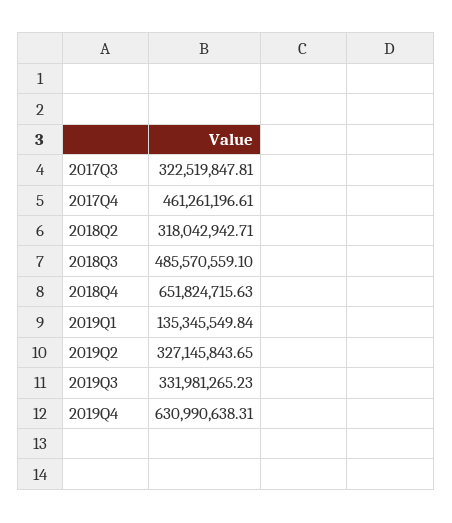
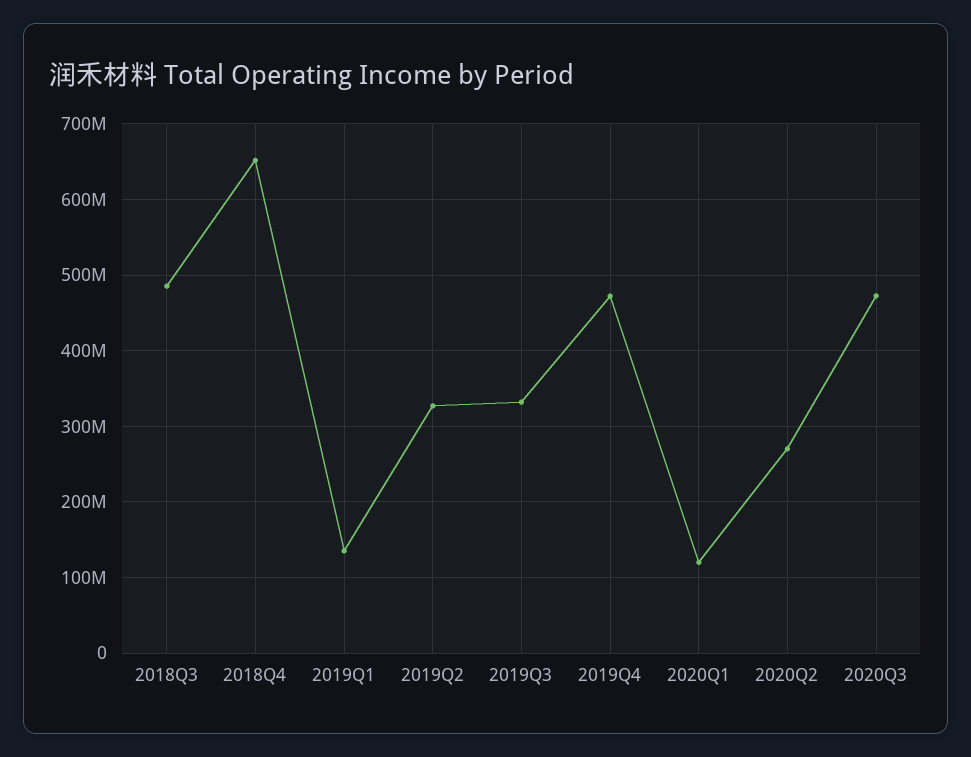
2017Q3: 322519847.81 -> none
2017Q4: 461261196.61 -> none
2018Q2: 318042942.71 -> none
2019Q4: 630990638.31 -> 470000000
2020Q1: none -> 120000000
2020Q2: none -> 270000000
2020Q3: none -> 470000000

